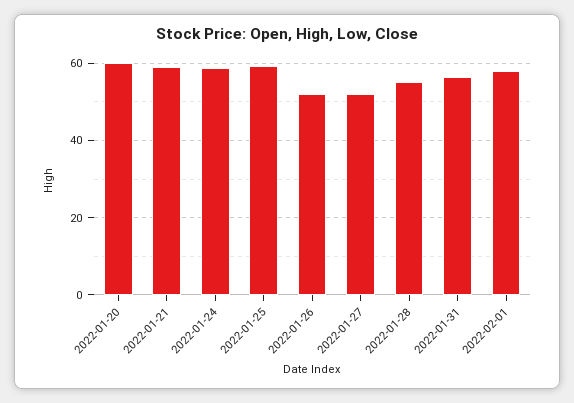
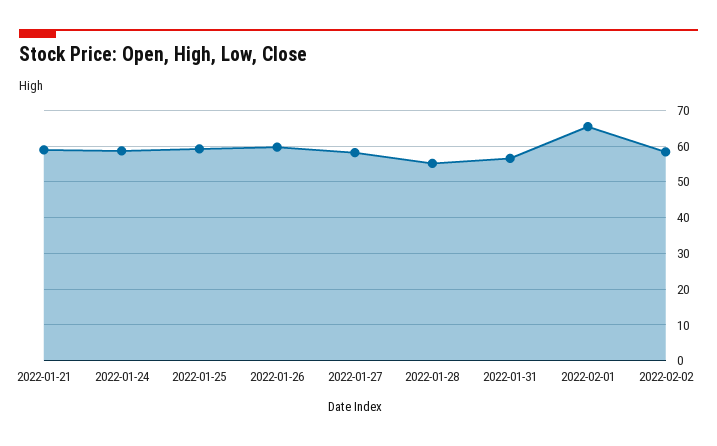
2022-01-20: 60 -> none
2022-01-26: 52 -> 60
2022-01-27: 52 -> 58
2022-02-01: 58 -> 66
2022-02-02: none -> 58

